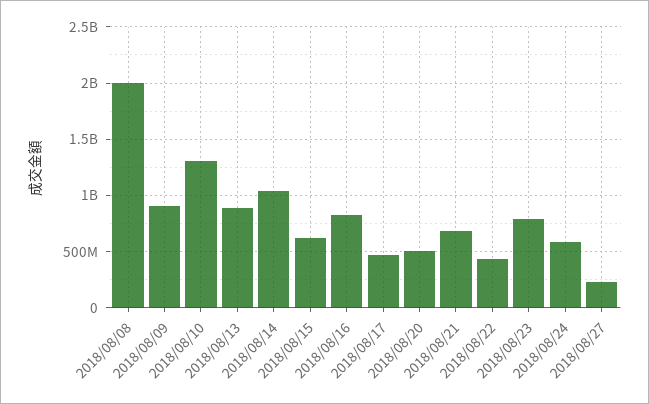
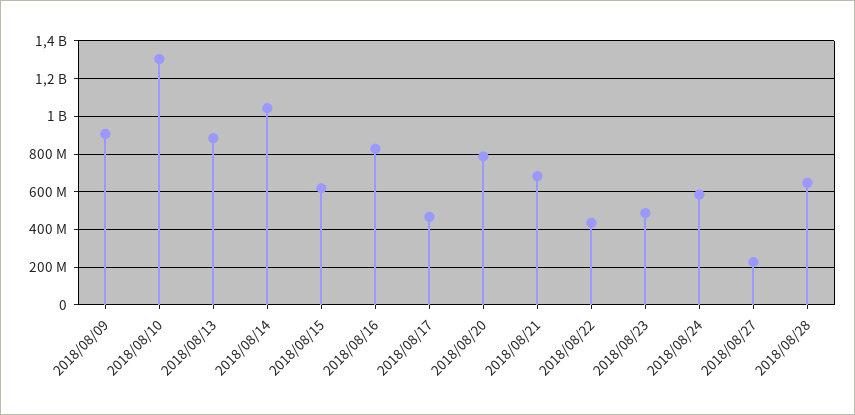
2018/08/08: 2000000000 -> none
2018/08/20: 500000000 -> 800000000
2018/08/23: 800000000 -> 500000000
2018/08/28: none -> 650000000

